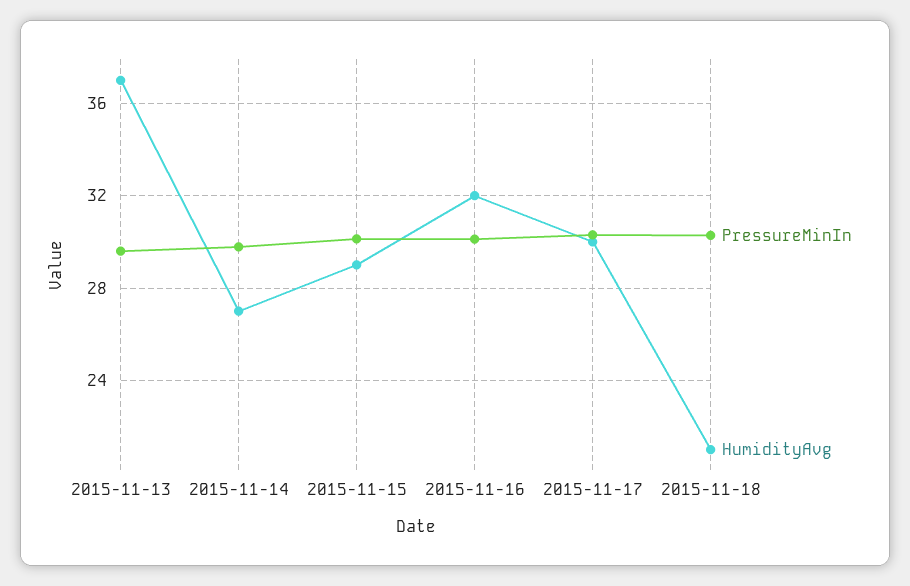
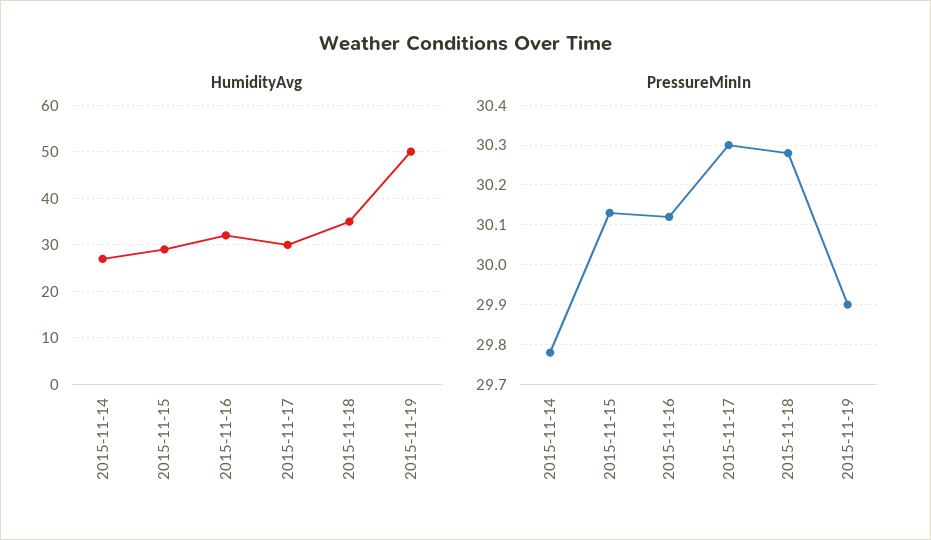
PressureMinIn, 2015-11-13: 29.5 -> none
HumidityAvg, 2015-11-13: 37 -> none
HumidityAvg, 2015-11-18: 21 -> 35
HumidityAvg, 2015-11-19: none -> 50
PressureMinIn, 2015-11-19: none -> 29.9

